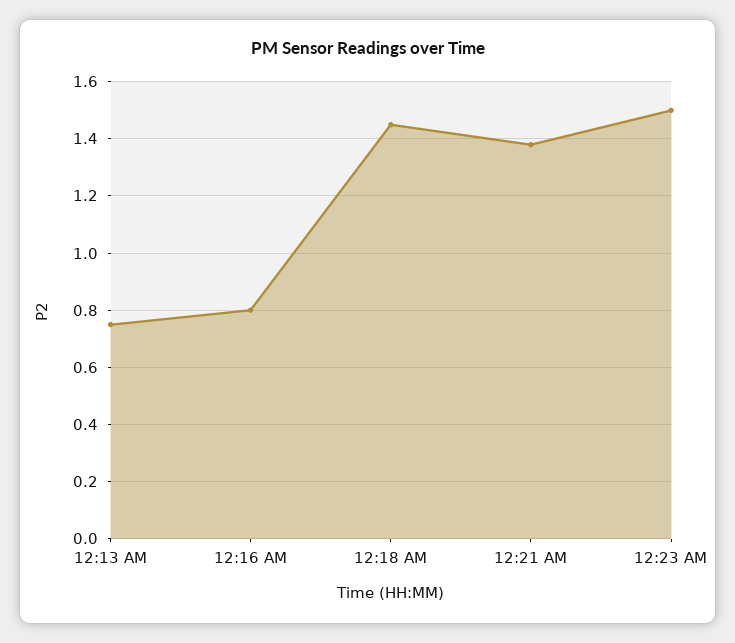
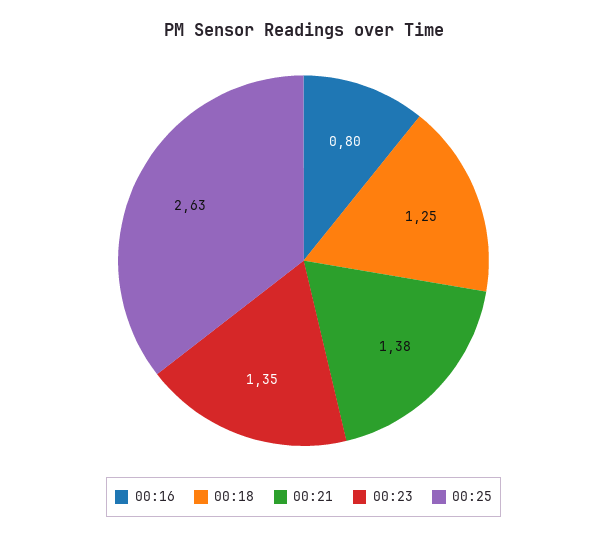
12:13 AM: 0.75 -> none
12:18 AM: 1.45 -> 1.25
12:23 AM: 1.5 -> 1.35
00:25: none -> 2.63

